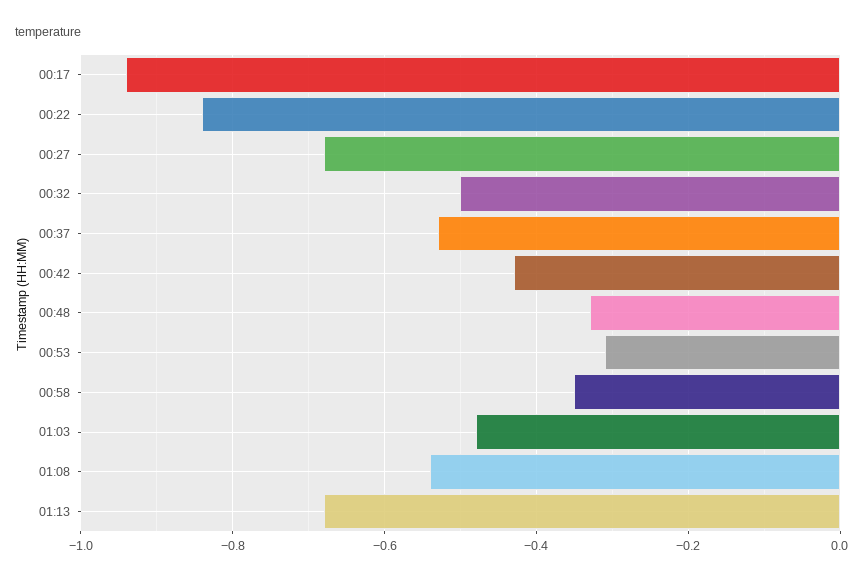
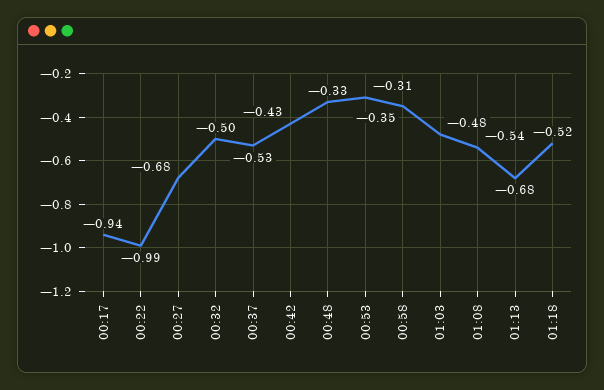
00:22: -0.85 -> -0.99
01:18: none -> -0.52

